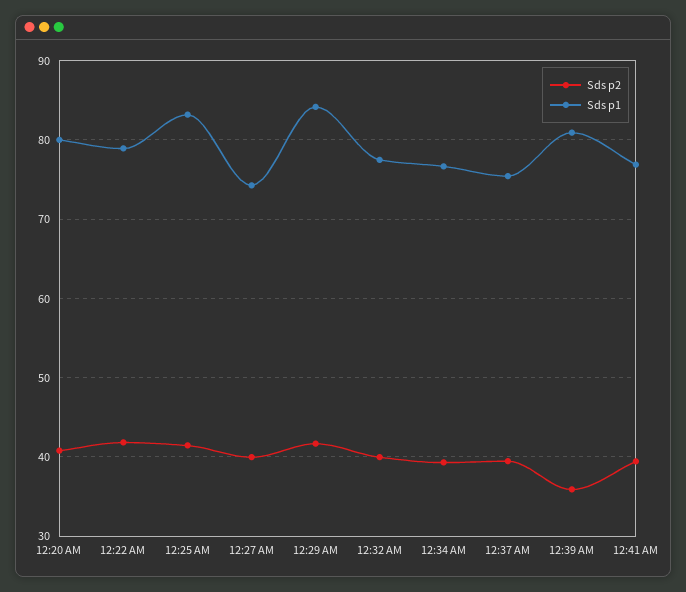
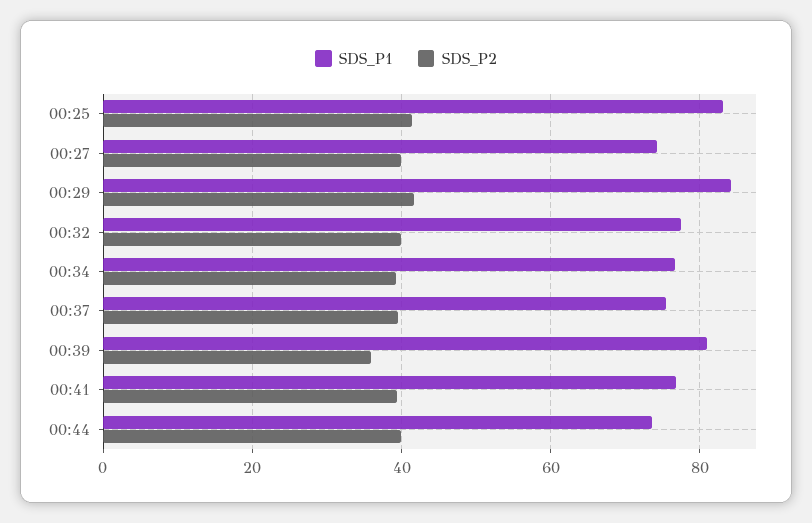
Sds p2, 12:20 AM: 41 -> none
Sds p1, 12:20 AM: 80 -> none
Sds p2, 12:22 AM: 42 -> none
Sds p1, 12:22 AM: 79 -> none
Sds p1, 00:44: none -> 74
Sds p2, 00:44: none -> 40

